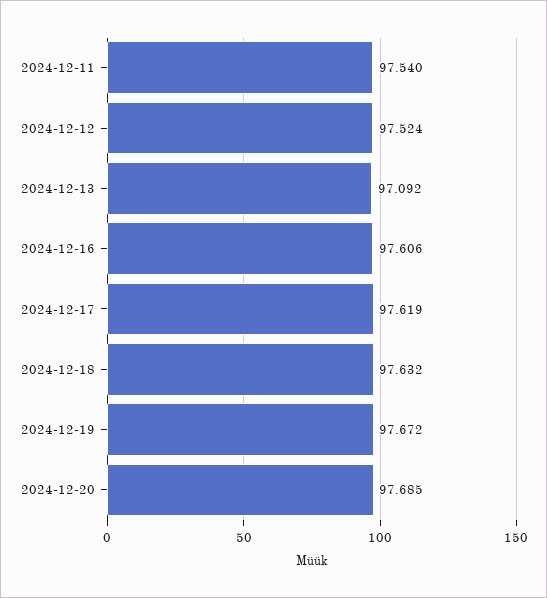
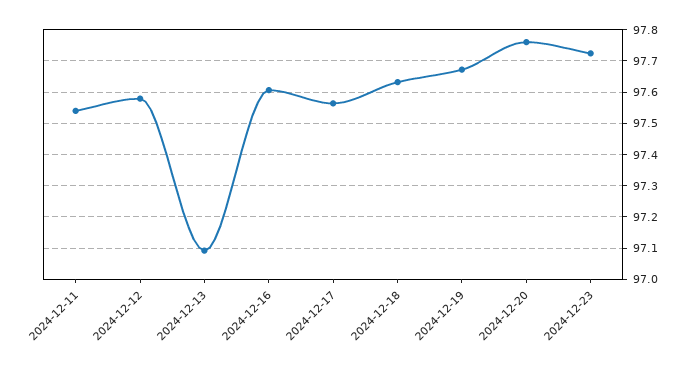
2024-12-12: 97.524 -> 97.58
2024-12-17: 97.619 -> 97.56
2024-12-20: 97.685 -> 97.76
2024-12-23: none -> 97.72

